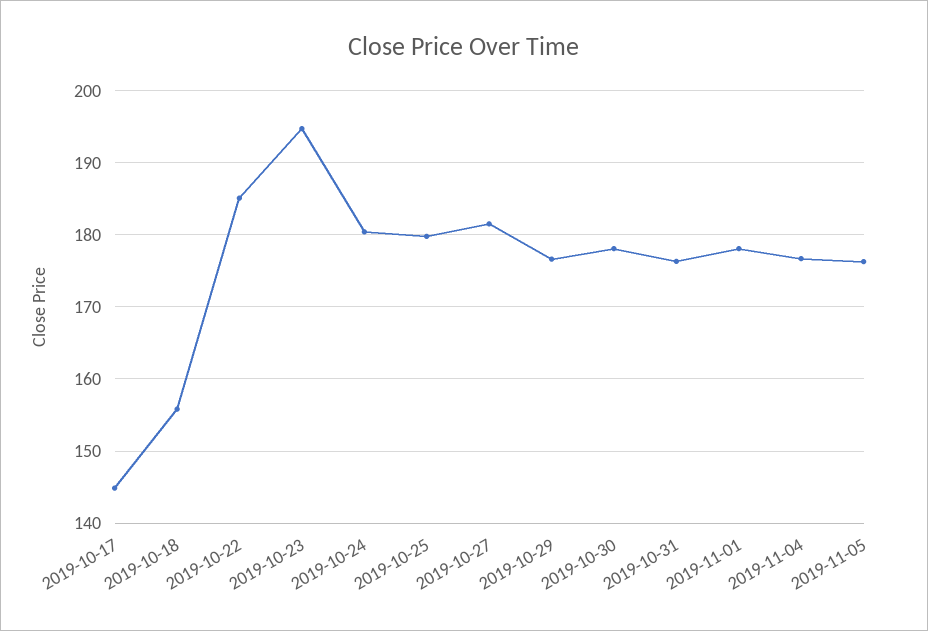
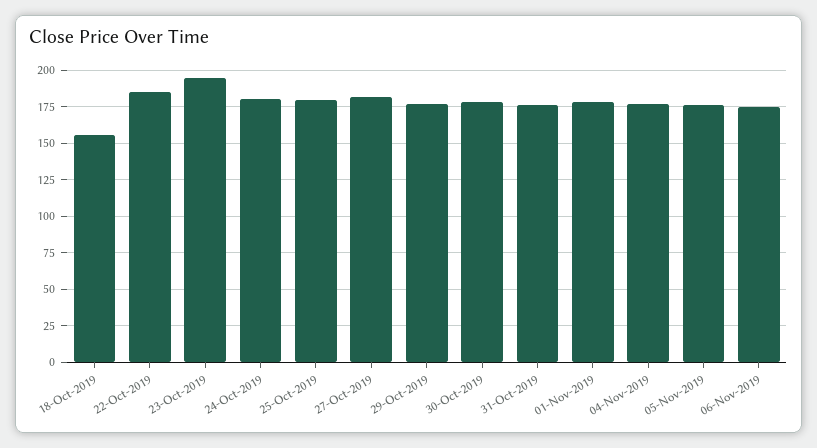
2019-10-17: 145 -> none
06-Nov-2019: none -> 175

